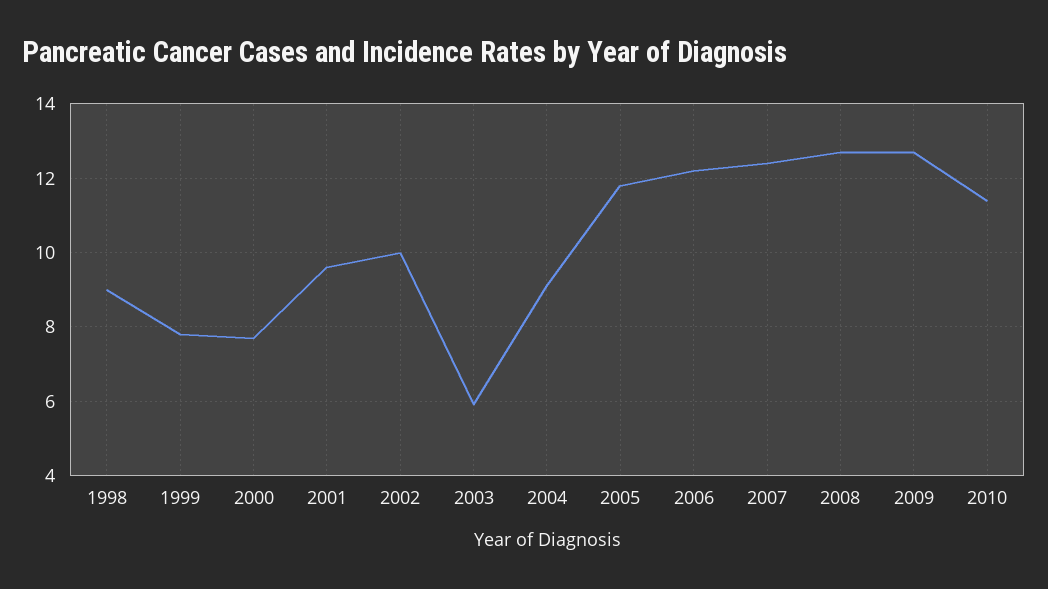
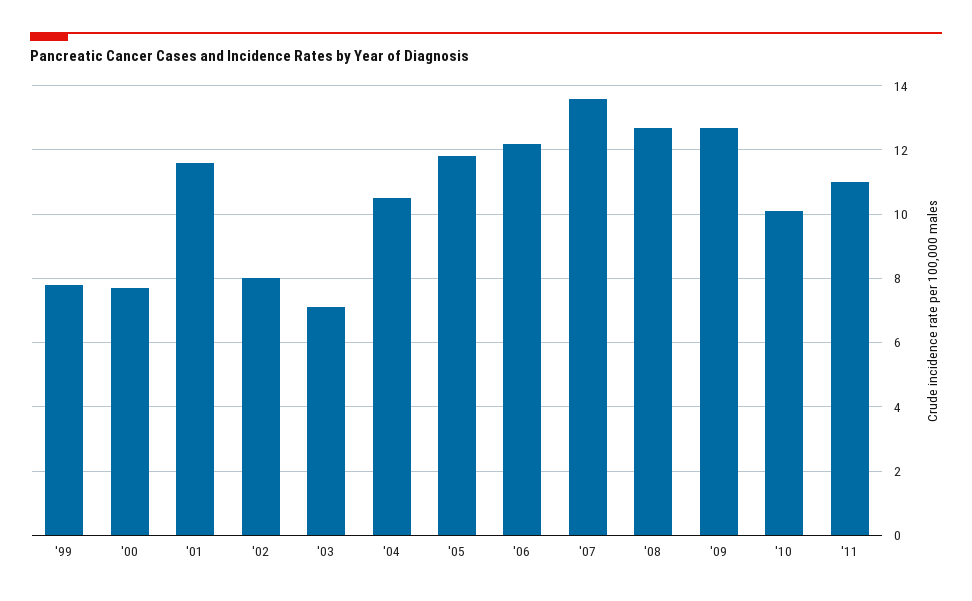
1998: 9 -> none
2001: 9.5 -> 11.5
2002: 10 -> 8
2003: 6 -> 7
2004: 9 -> 10.5
2007: 12.5 -> 13.5
2010: 11.5 -> 10
'11: none -> 11

